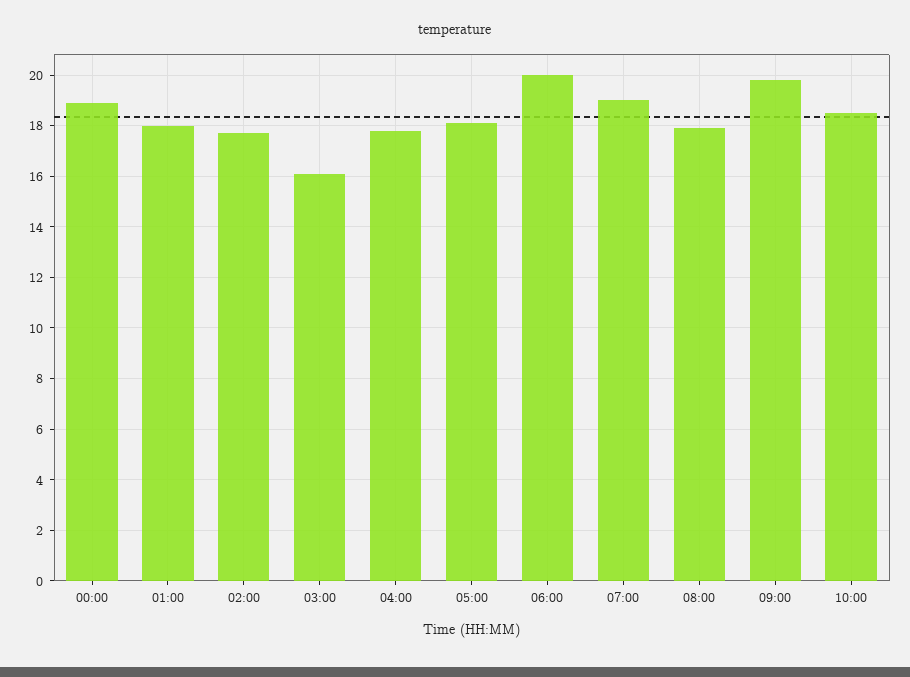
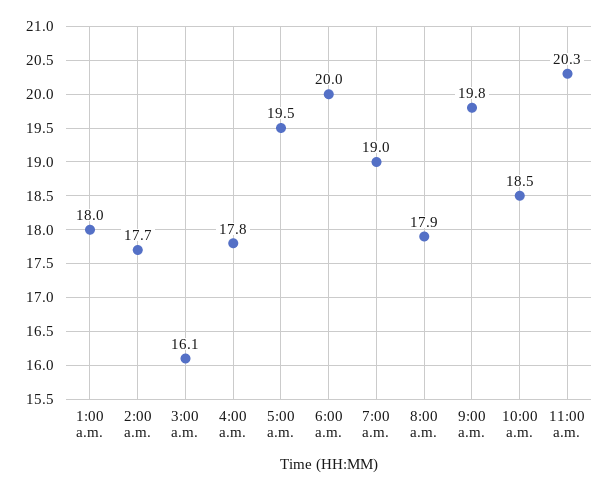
00:00: 19 -> none
05:00: 18 -> 19.5
11:00 a.m.: none -> 20.3

